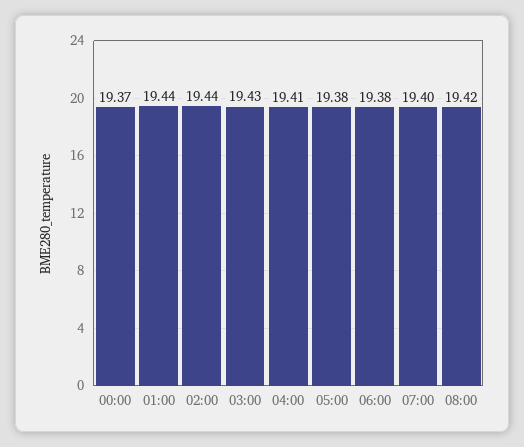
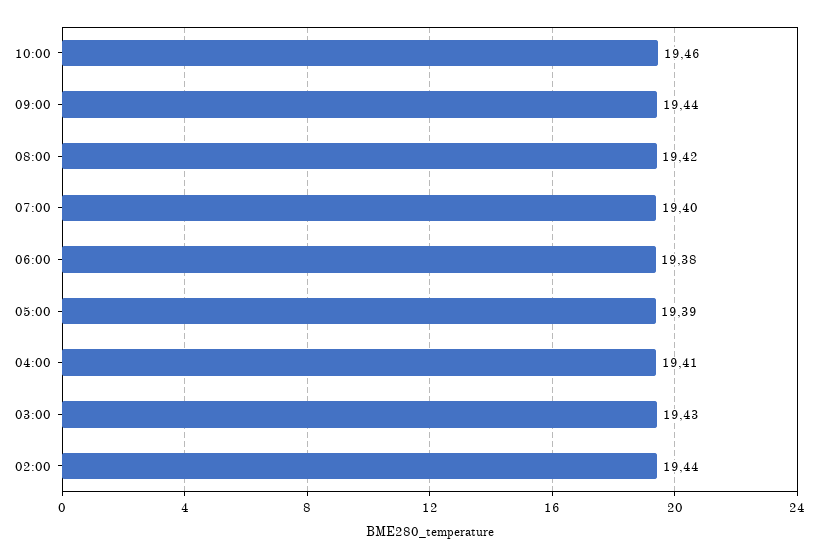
00:00: 19.37 -> none
01:00: 19.44 -> none
05:00: 19.38 -> 19.39
10:00: none -> 19.46
09:00: none -> 19.44

